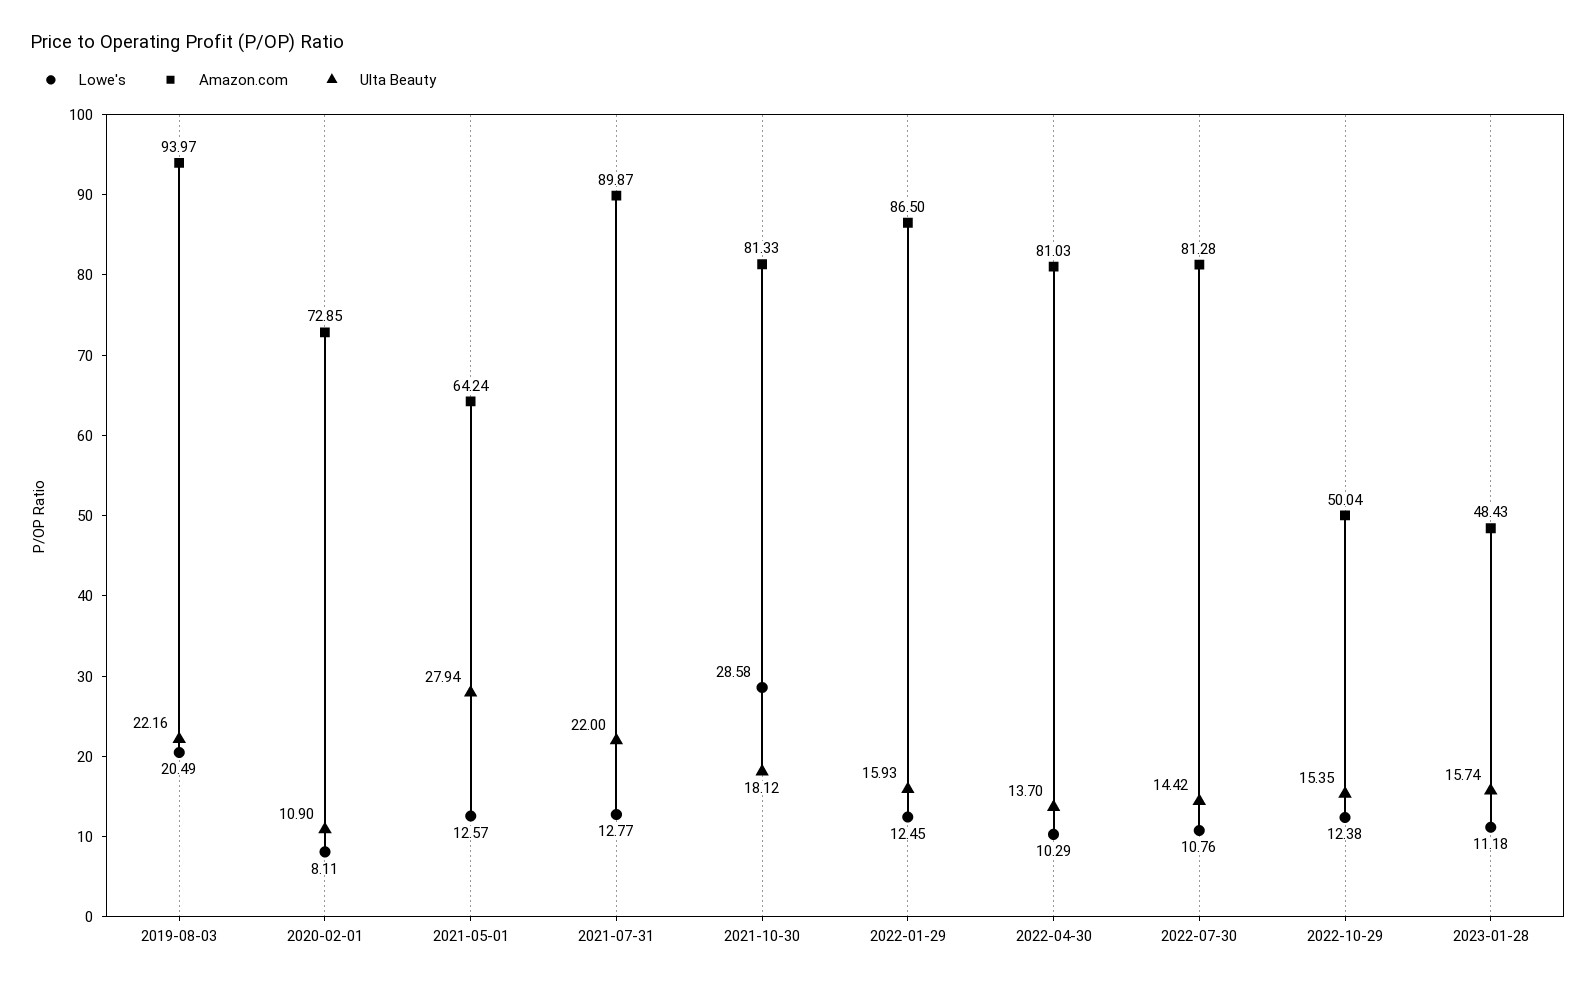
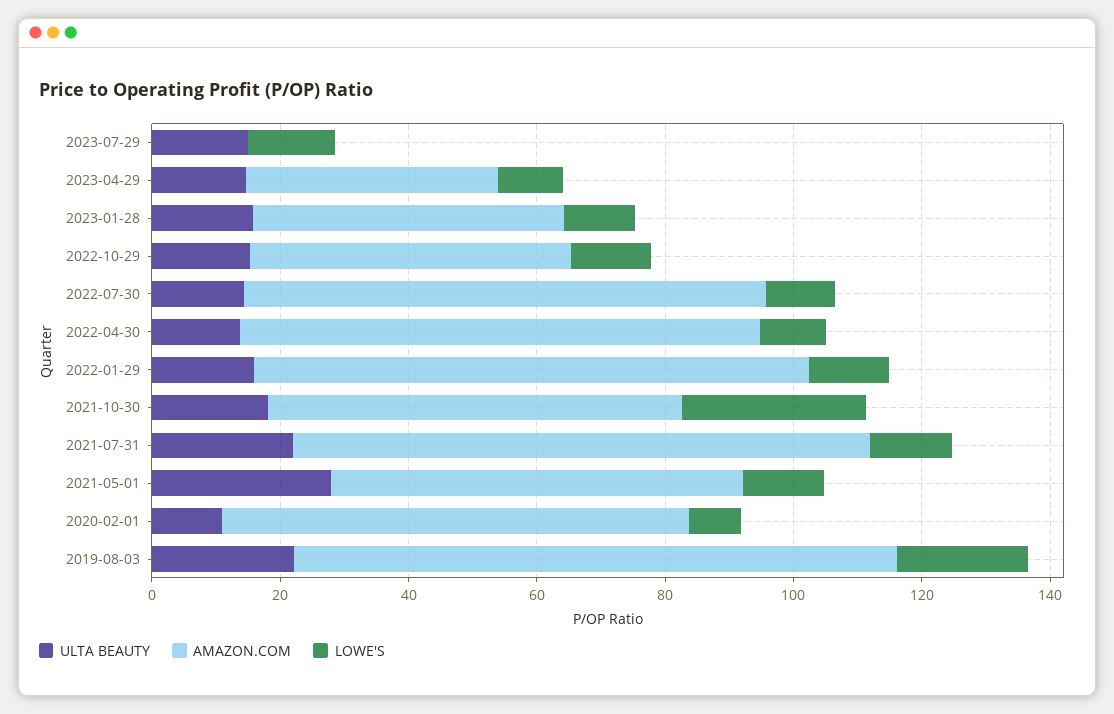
Amazon.com, 2021-10-30: 81.33 -> 65
Ulta Beauty, 2023-07-29: none -> 15
Amazon.com, 2023-07-29: none -> 0
Lowe's, 2023-07-29: none -> 15
Ulta Beauty, 2023-04-29: none -> 15
Amazon.com, 2023-04-29: none -> 40
Lowe's, 2023-04-29: none -> 10

